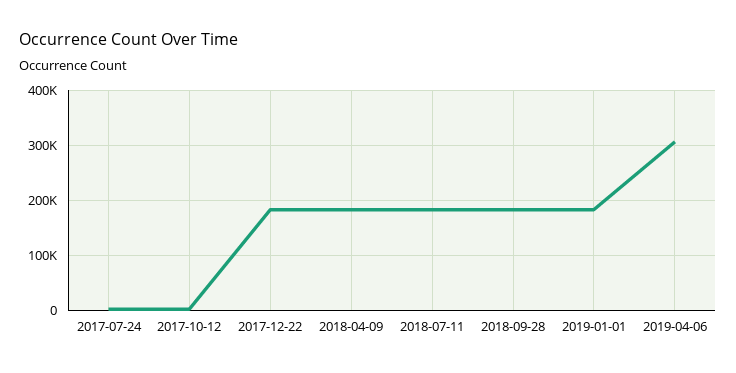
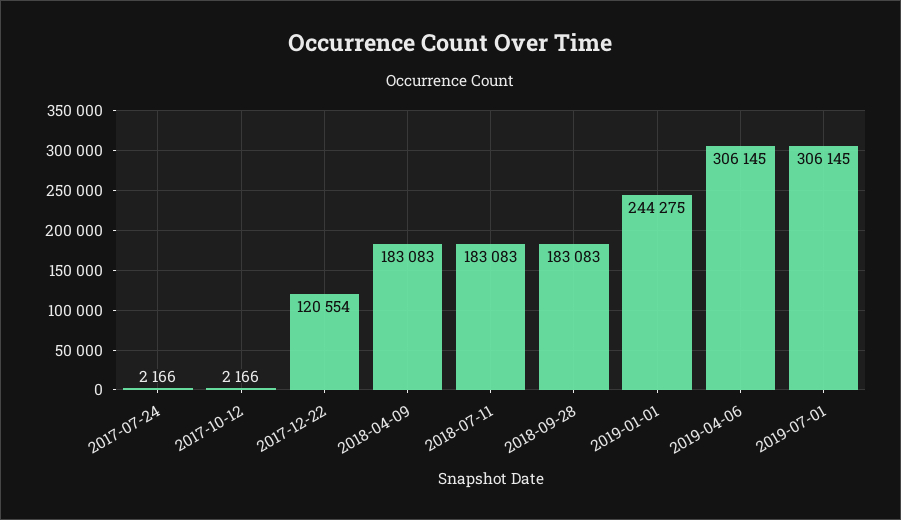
2017-12-22: 180000 -> 120554
2019-01-01: 180000 -> 244275
2019-07-01: none -> 306145

